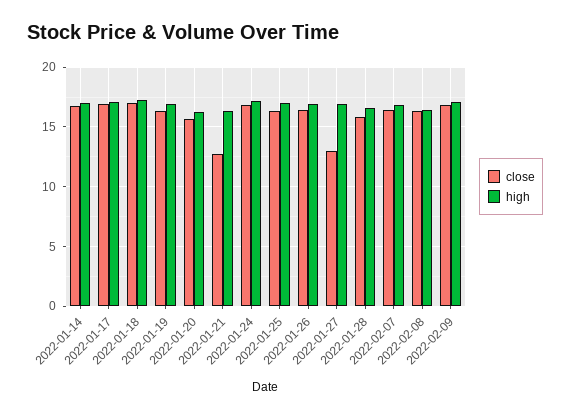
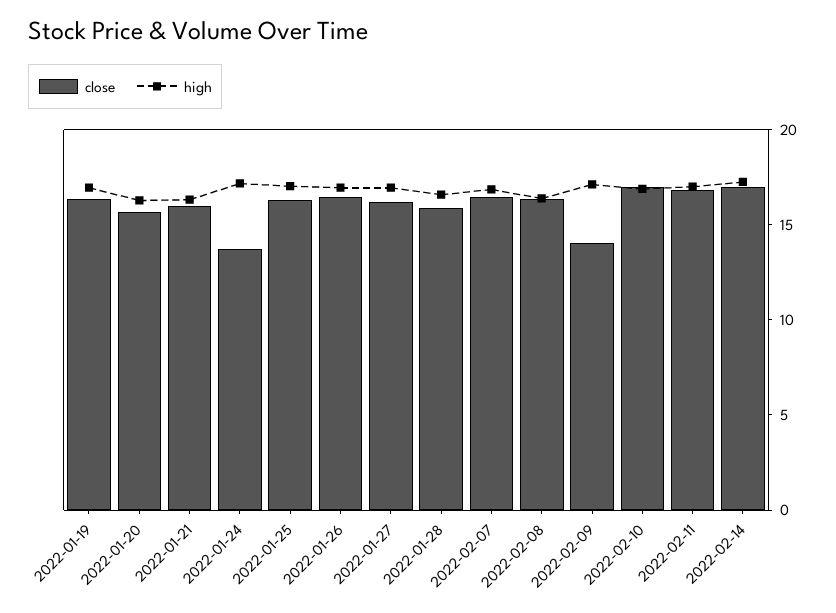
close, 2022-01-14: 17 -> none
high, 2022-01-14: 17 -> none
close, 2022-01-17: 17 -> none
high, 2022-01-17: 17 -> none
close, 2022-01-18: 17 -> none
high, 2022-01-18: 17 -> none
close, 2022-01-21: 13 -> 16
close, 2022-01-24: 17 -> 14
close, 2022-01-27: 13 -> 16
close, 2022-02-09: 17 -> 14
close, 2022-02-10: none -> 17
high, 2022-02-10: none -> 17
close, 2022-02-11: none -> 17
high, 2022-02-11: none -> 17
close, 2022-02-14: none -> 17
high, 2022-02-14: none -> 17

